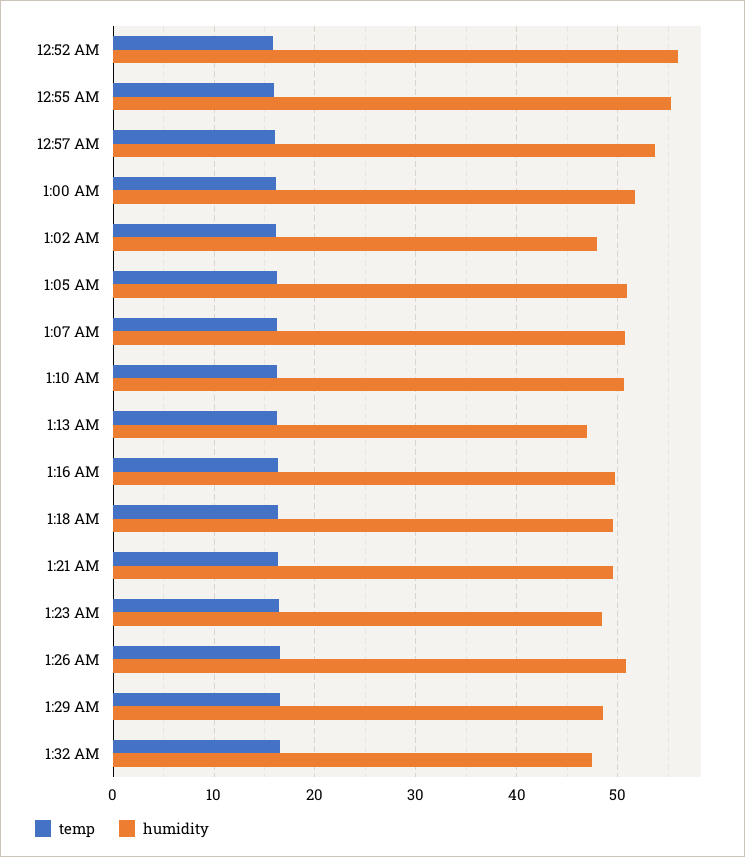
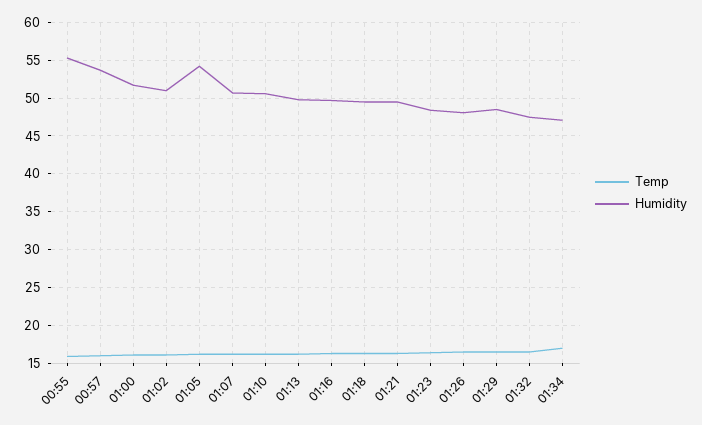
temp, 12:52 AM: 16 -> none
humidity, 12:52 AM: 56 -> none
humidity, 1:02 AM: 48 -> 51
humidity, 1:05 AM: 51 -> 54
humidity, 1:13 AM: 47 -> 50
humidity, 1:26 AM: 51 -> 48
temp, 01:34: none -> 17
humidity, 01:34: none -> 47

